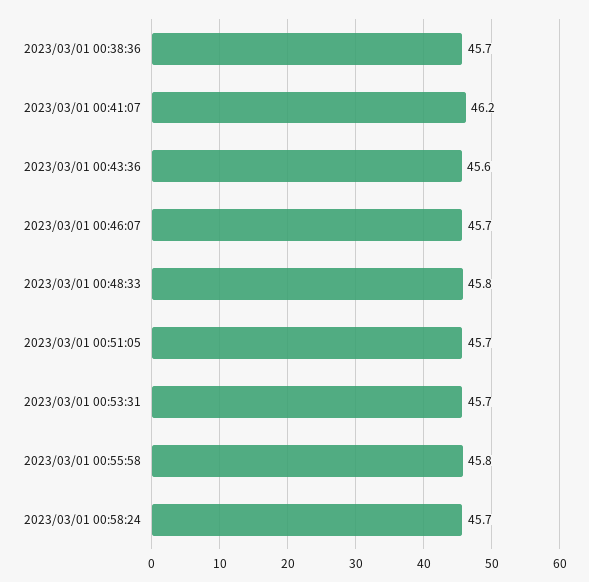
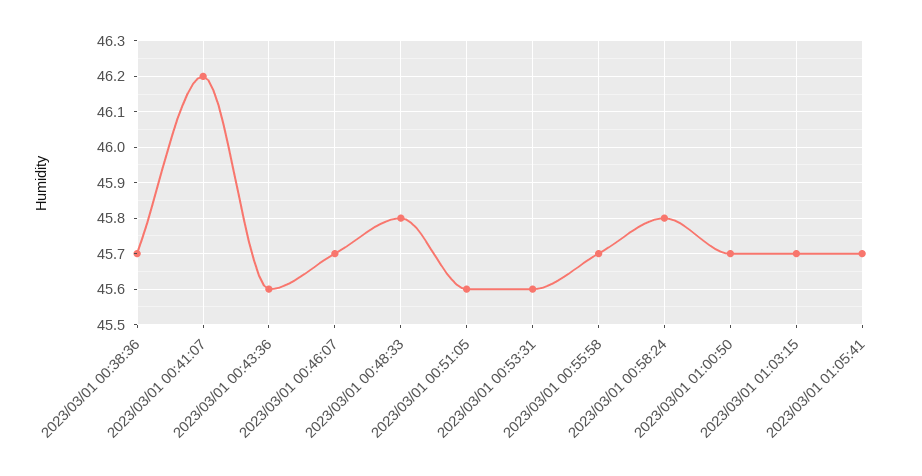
2023/03/01 00:51:05: 45.7 -> 45.6
2023/03/01 00:53:31: 45.7 -> 45.6
2023/03/01 00:55:58: 45.8 -> 45.7
2023/03/01 00:58:24: 45.7 -> 45.8
2023/03/01 01:00:50: none -> 45.7
2023/03/01 01:03:15: none -> 45.7
2023/03/01 01:05:41: none -> 45.7

